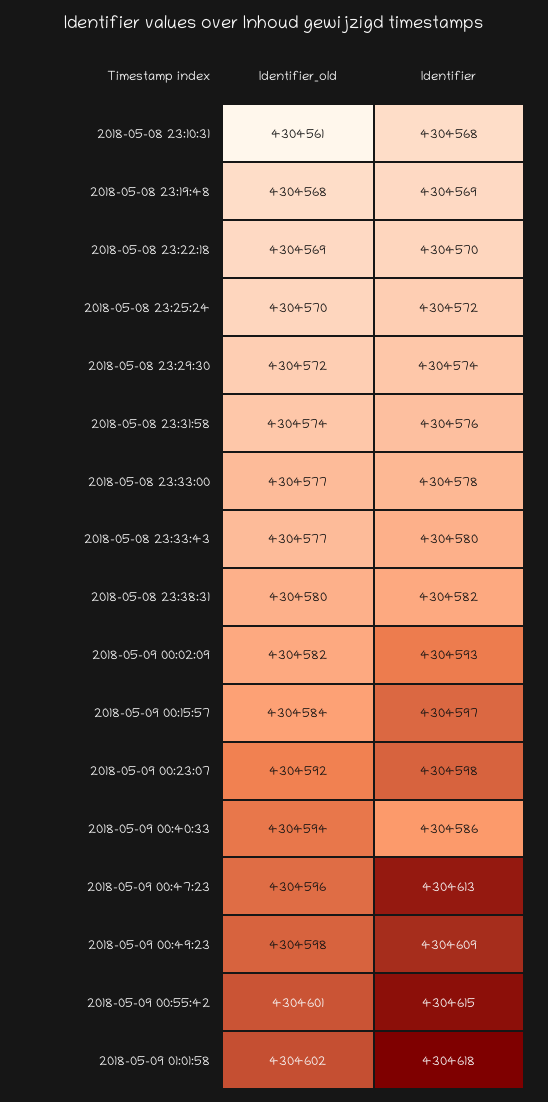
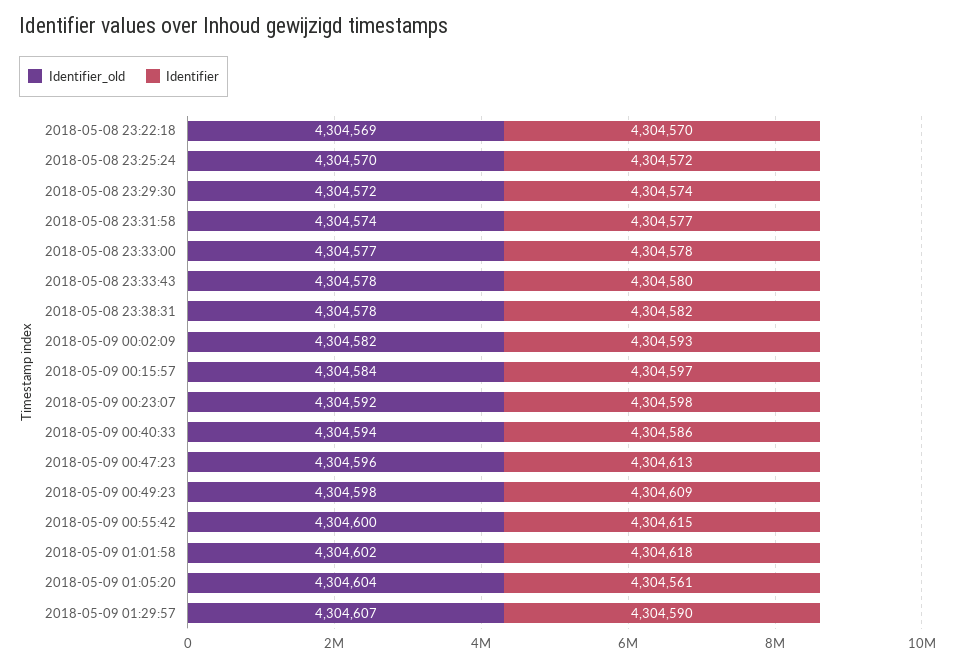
Identifier_old, 2018-05-08 23:10:31: 4304561 -> none
Identifier, 2018-05-08 23:10:31: 4304568 -> none
Identifier_old, 2018-05-08 23:19:48: 4304568 -> none
Identifier, 2018-05-08 23:19:48: 4304569 -> none
Identifier, 2018-05-08 23:31:58: 4304576 -> 4304577
Identifier_old, 2018-05-08 23:33:43: 4304577 -> 4304578
Identifier_old, 2018-05-08 23:38:31: 4304580 -> 4304578
Identifier_old, 2018-05-09 00:55:42: 4304601 -> 4304600
Identifier_old, 2018-05-09 01:05:20: none -> 4304604
Identifier, 2018-05-09 01:05:20: none -> 4304561
Identifier_old, 2018-05-09 01:29:57: none -> 4304607
Identifier, 2018-05-09 01:29:57: none -> 4304590

